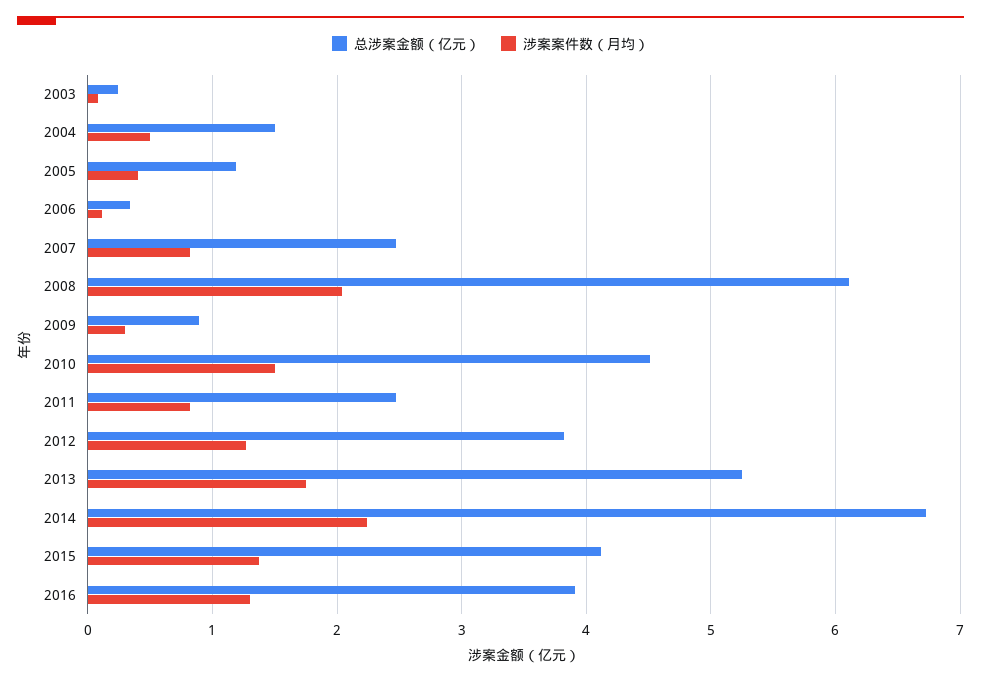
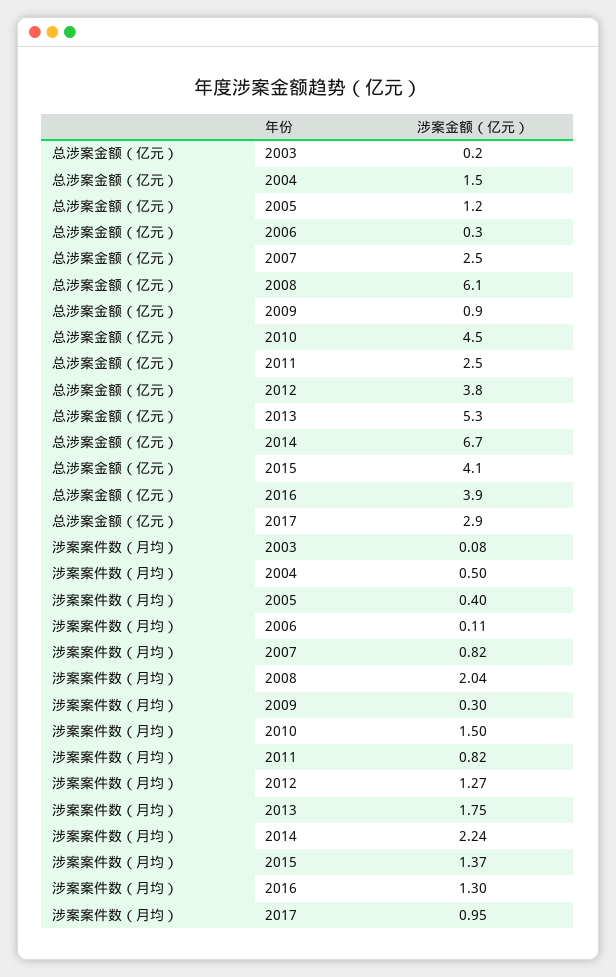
总涉案金额（亿元）, 2017: none -> 2.9
涉案案件数（月均）, 2017: none -> 0.95

